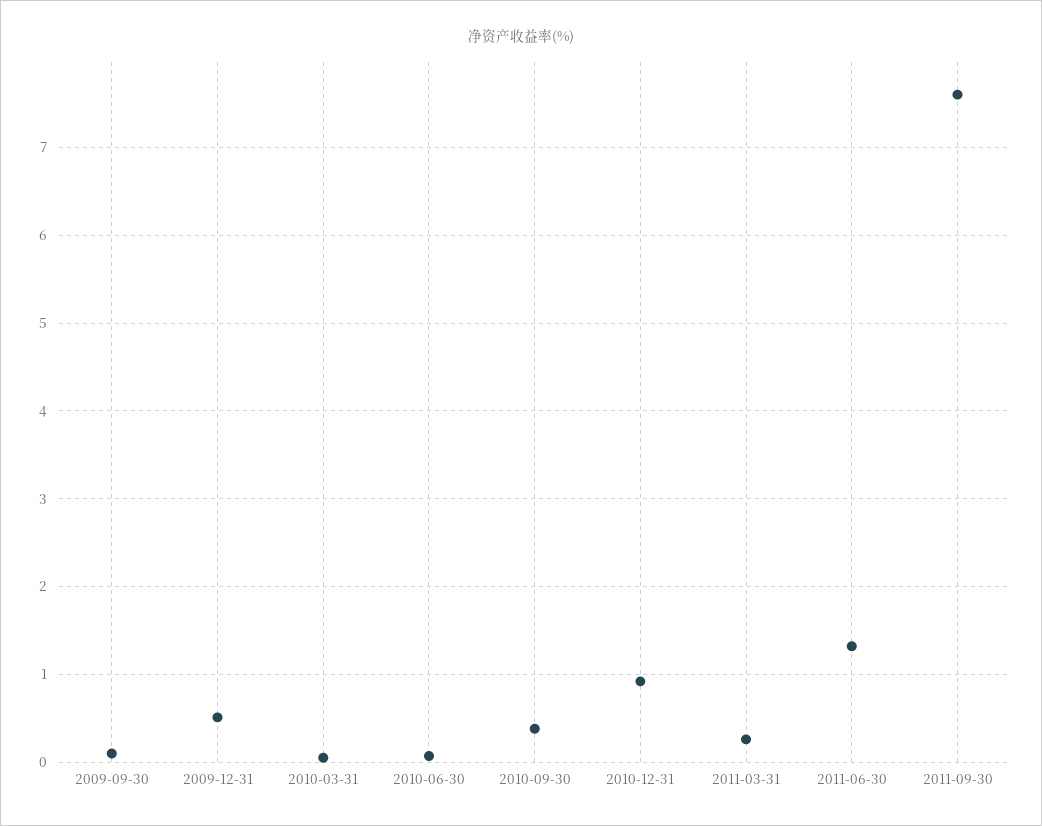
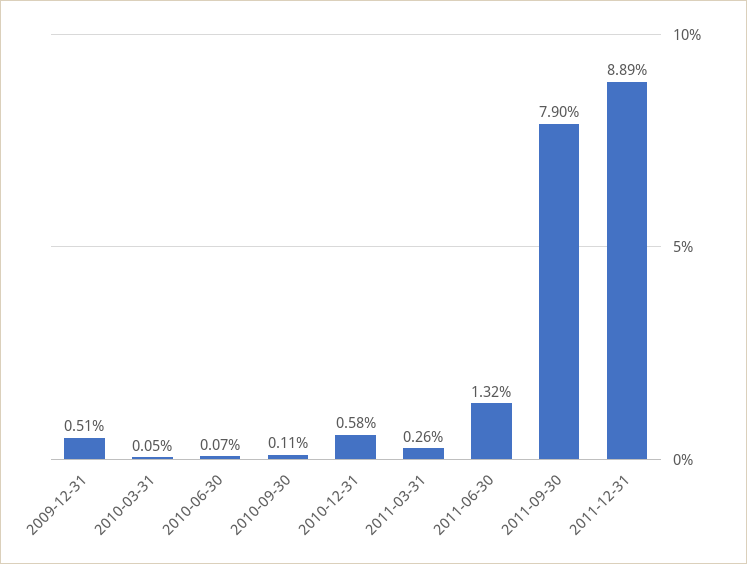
2009-09-30: 0.1 -> none
2010-09-30: 0.4 -> 0.11
2010-12-31: 0.9 -> 0.58
2011-09-30: 7.6 -> 7.9
2011-12-31: none -> 8.89

